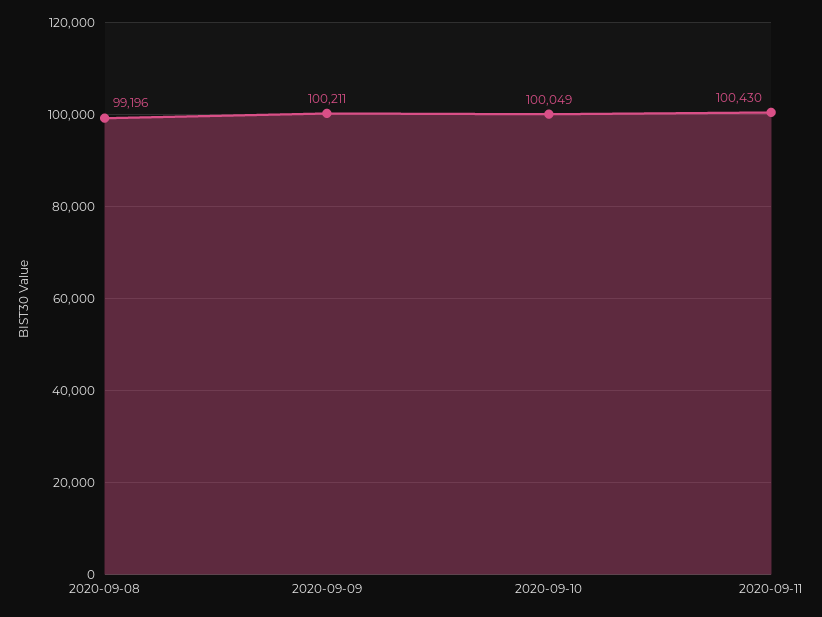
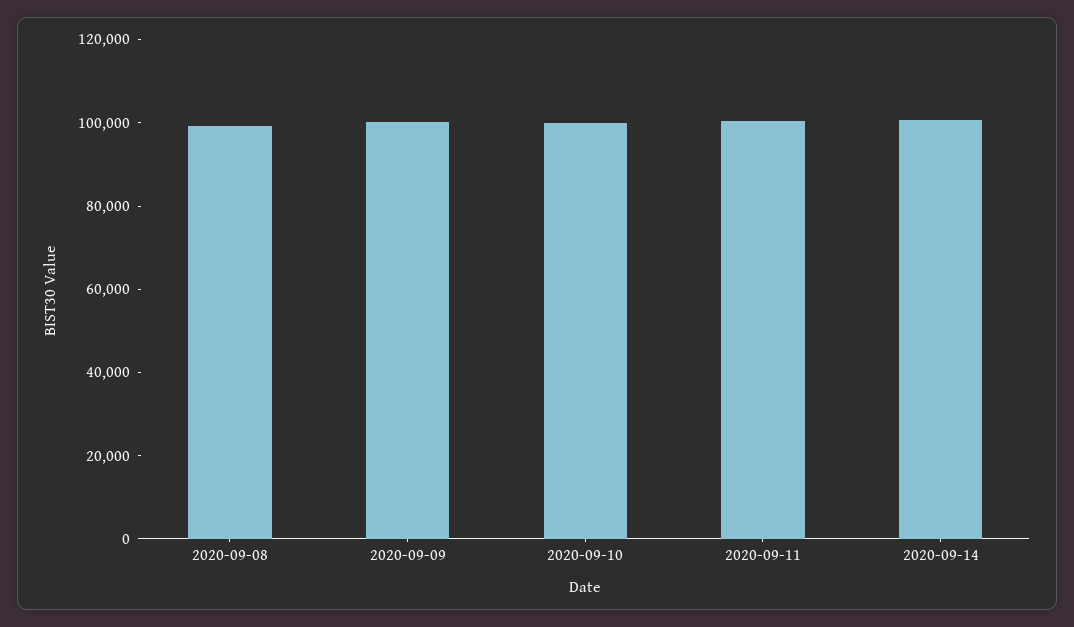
2020-09-14: none -> 100000

